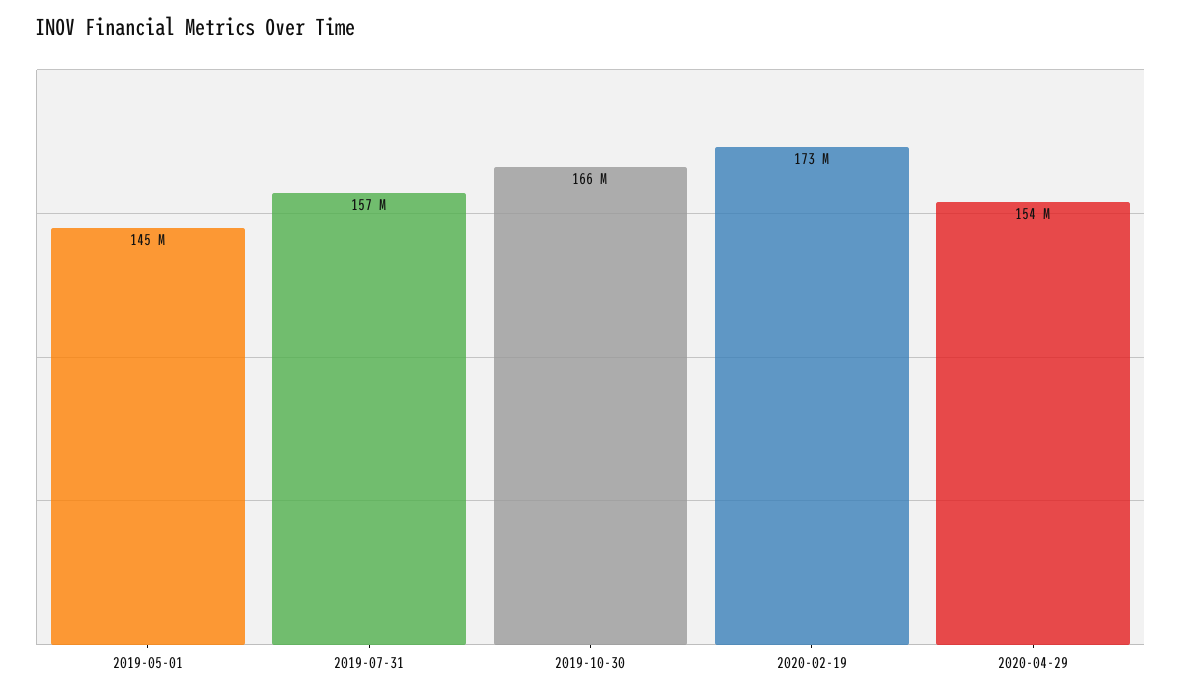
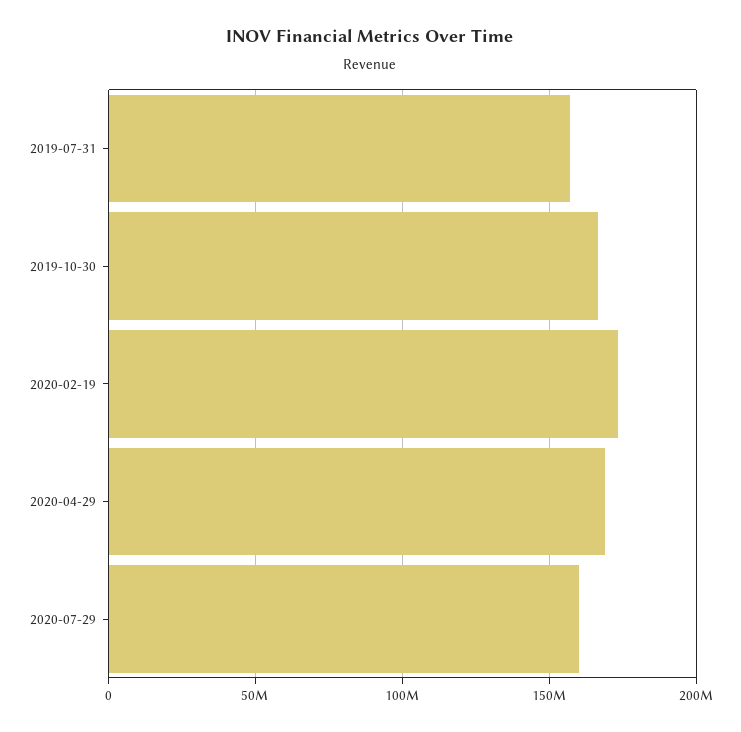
2019-05-01: 145000000 -> none
2020-04-29: 154000000 -> 170000000
2020-07-29: none -> 160000000

